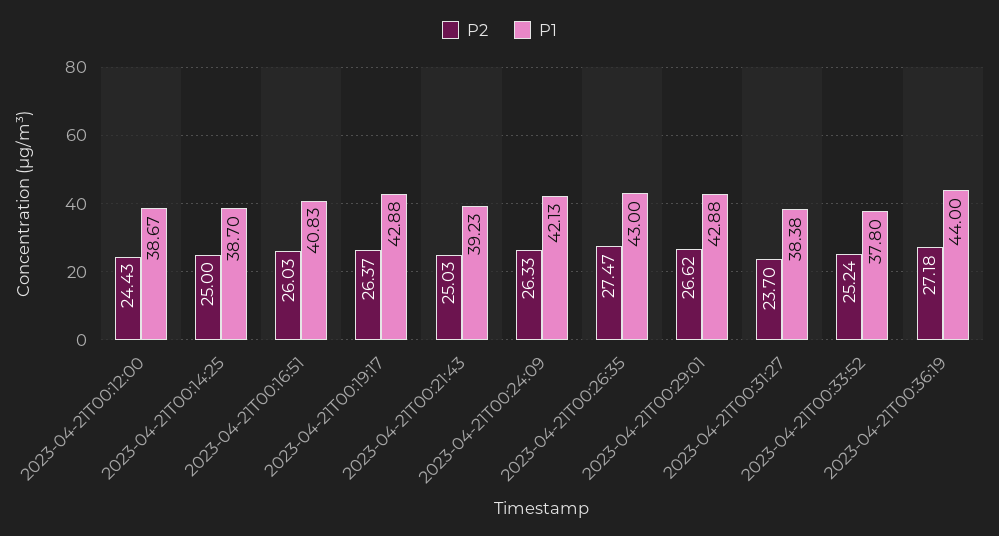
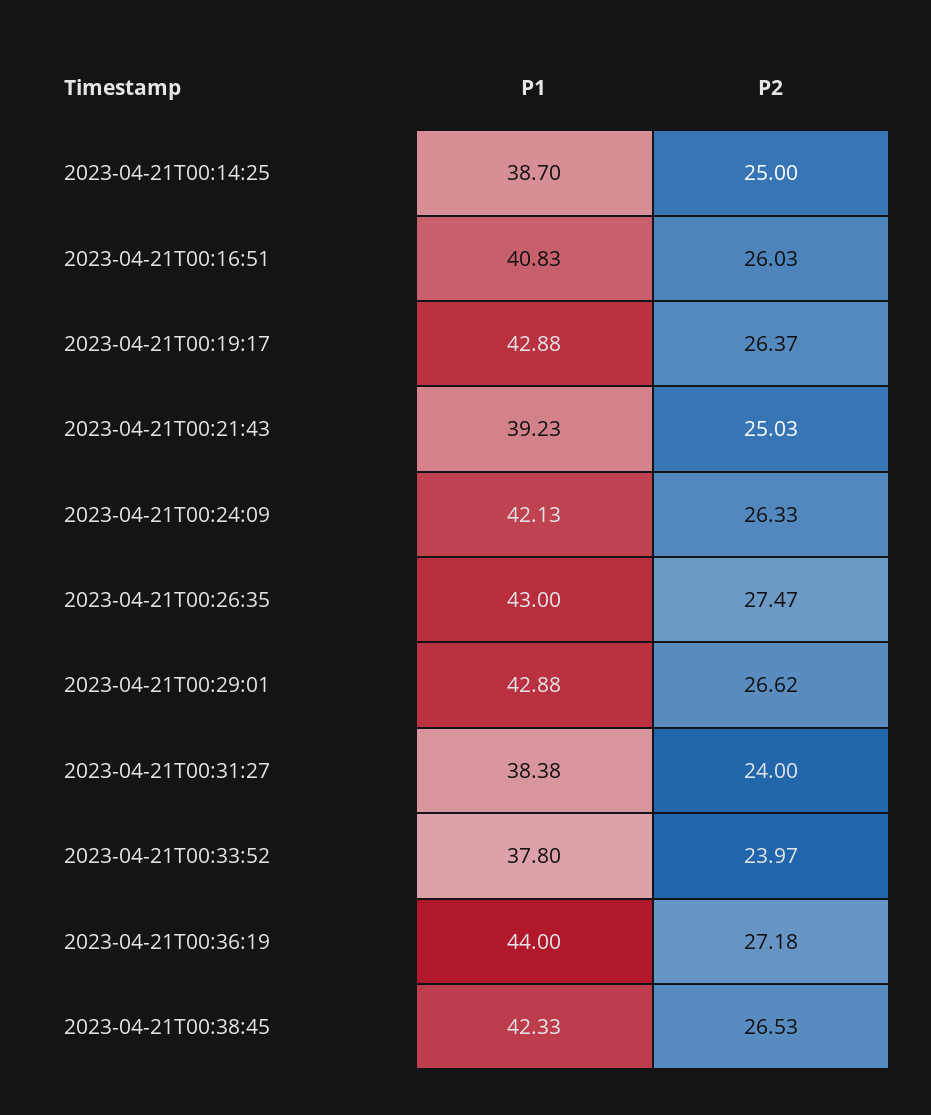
P2, 2023-04-21T00:12:00: 24.43 -> none
P1, 2023-04-21T00:12:00: 38.67 -> none
P2, 2023-04-21T00:31:27: 23.7 -> 24
P2, 2023-04-21T00:33:52: 25.24 -> 23.97
P1, 2023-04-21T00:38:45: none -> 42.33
P2, 2023-04-21T00:38:45: none -> 26.53

